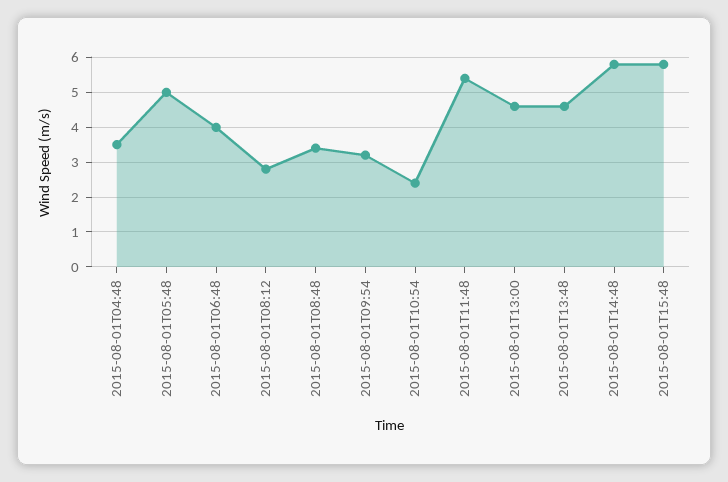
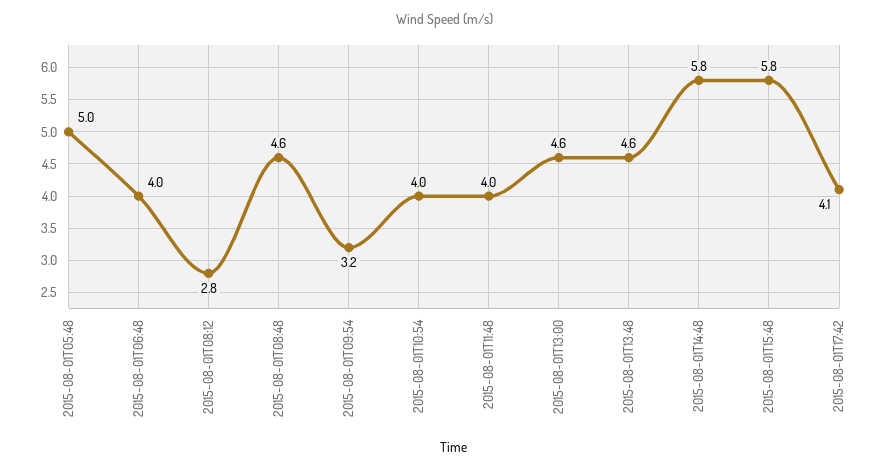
2015-08-01T04:48: 3.5 -> none
2015-08-01T08:48: 3.5 -> 4.6
2015-08-01T10:54: 2.5 -> 4
2015-08-01T11:48: 5.5 -> 4
2015-08-01T17:42: none -> 4.1

